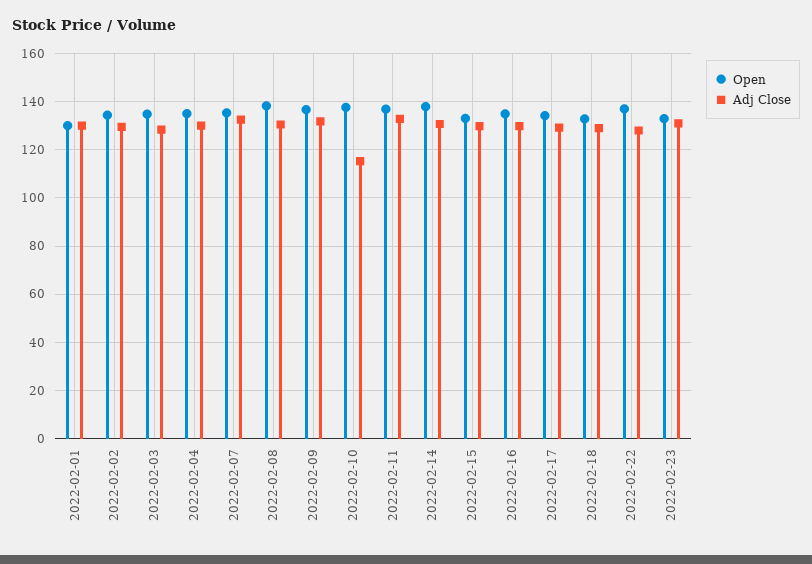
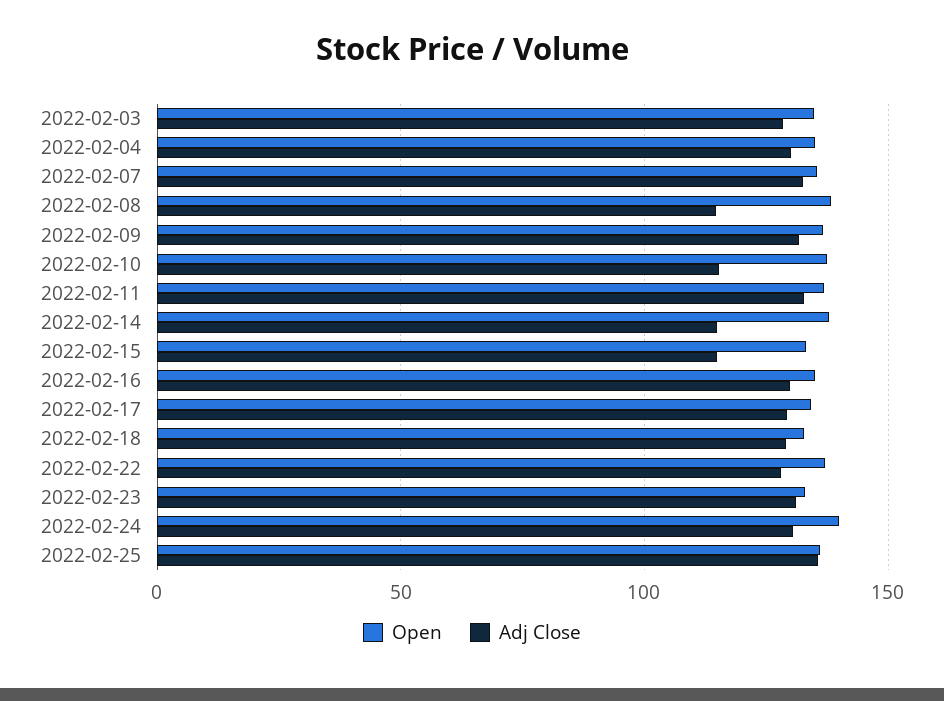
Open, 2022-02-01: 130 -> none
Adj Close, 2022-02-01: 130 -> none
Open, 2022-02-02: 135 -> none
Adj Close, 2022-02-02: 130 -> none
Adj Close, 2022-02-08: 130 -> 115
Adj Close, 2022-02-14: 130 -> 115
Adj Close, 2022-02-15: 130 -> 115
Open, 2022-02-24: none -> 140
Adj Close, 2022-02-24: none -> 130
Open, 2022-02-25: none -> 135
Adj Close, 2022-02-25: none -> 135

